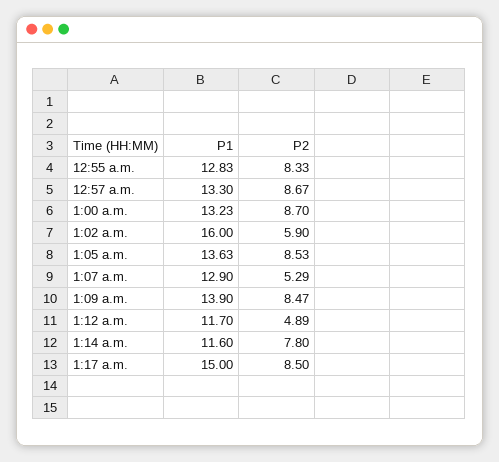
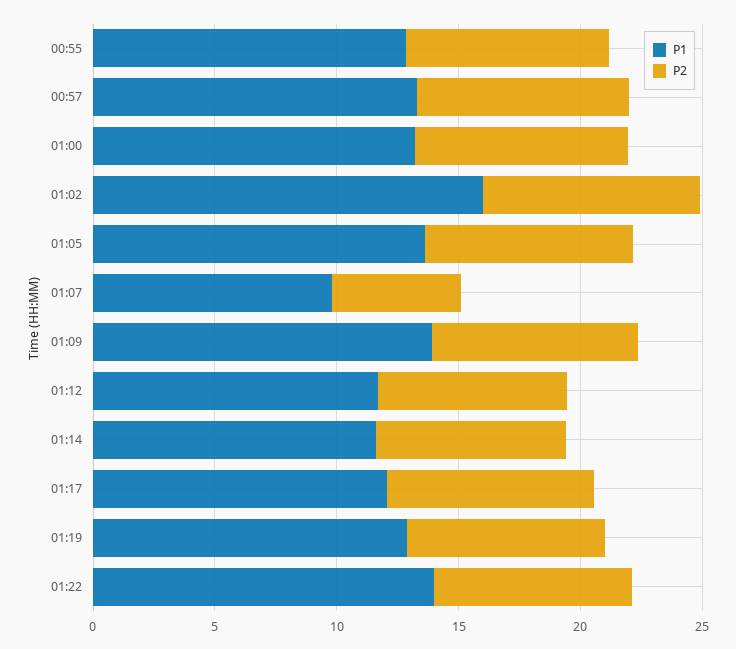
P2, 1:02 a.m.: 5.9 -> 9
P1, 1:07 a.m.: 12.9 -> 10
P2, 1:12 a.m.: 4.89 -> 8
P1, 1:17 a.m.: 15 -> 12
P1, 01:19: none -> 13
P2, 01:19: none -> 8
P1, 01:22: none -> 14
P2, 01:22: none -> 8

